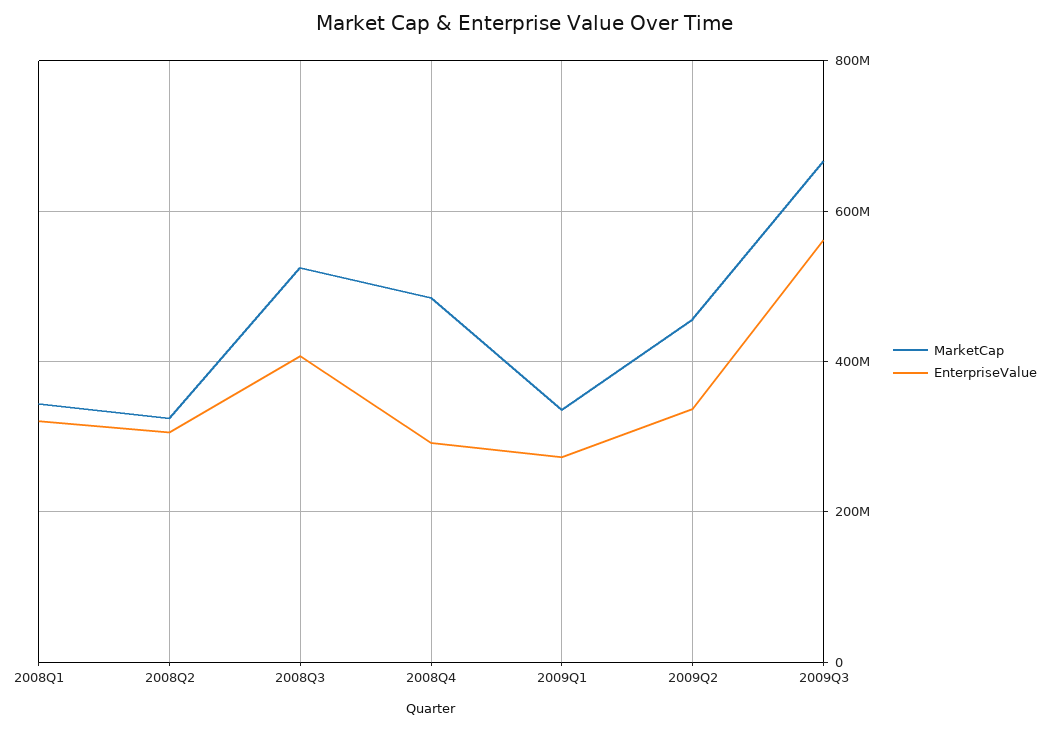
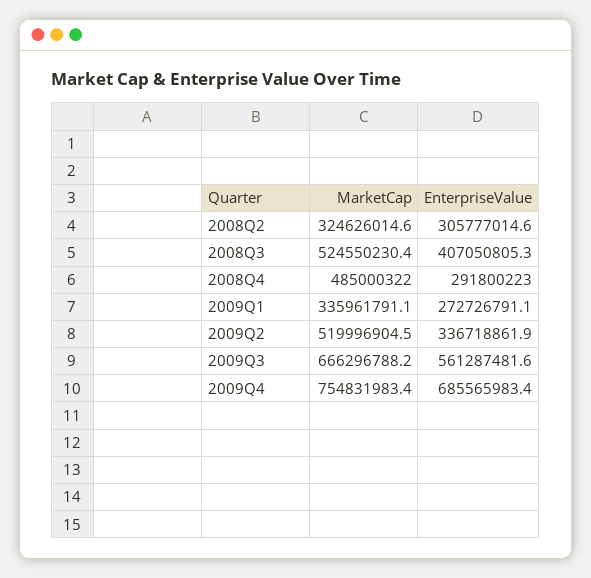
MarketCap, 2008Q1: 340000000 -> none
EnterpriseValue, 2008Q1: 320000000 -> none
MarketCap, 2009Q2: 460000000 -> 519996904.5
MarketCap, 2009Q4: none -> 754831983.4
EnterpriseValue, 2009Q4: none -> 685565983.4

